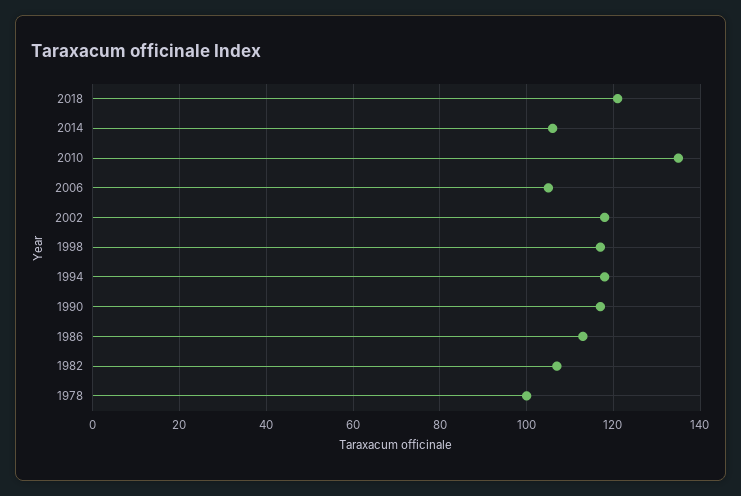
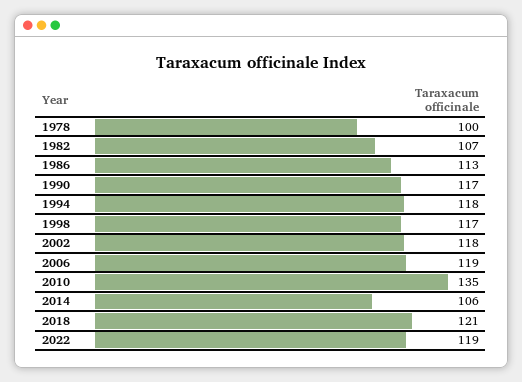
2006: 105 -> 119
2022: none -> 119

